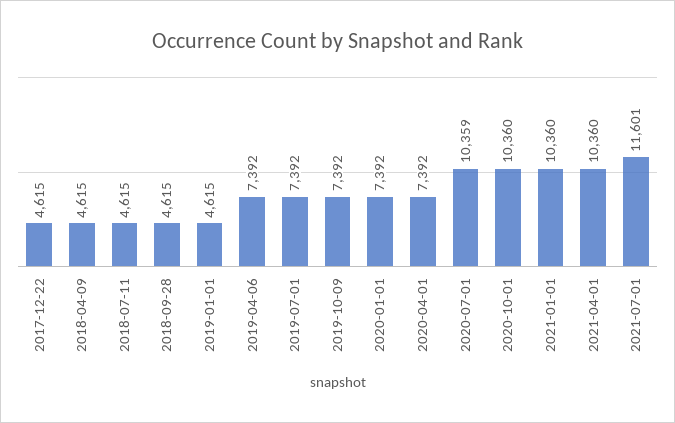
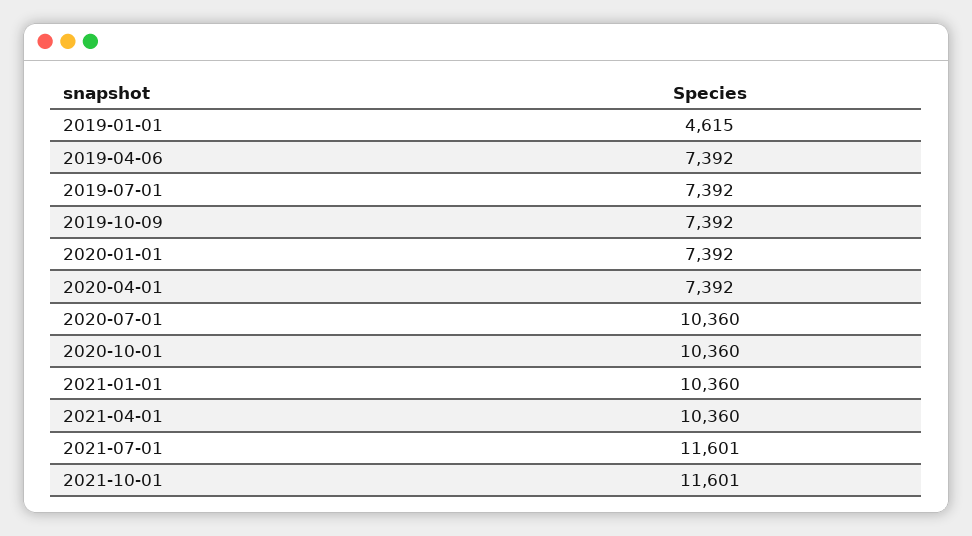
2017-12-22: 4615 -> none
2018-04-09: 4615 -> none
2018-07-11: 4615 -> none
2018-09-28: 4615 -> none
2020-07-01: 10359 -> 10360
2021-10-01: none -> 11601

